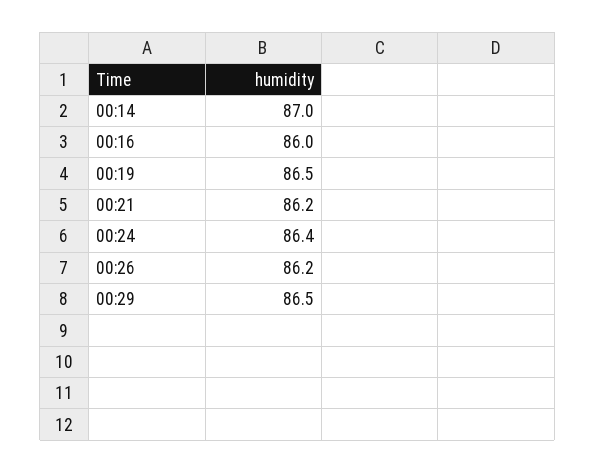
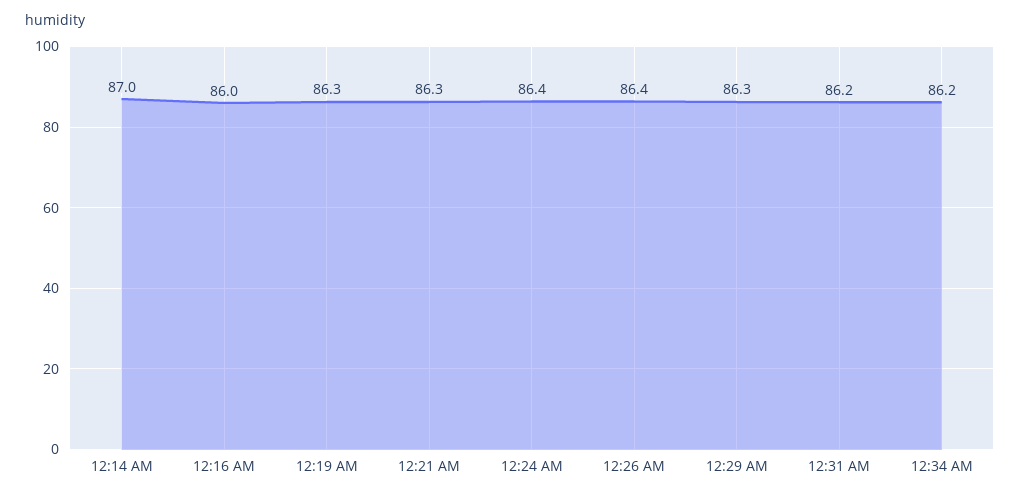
00:19: 86.5 -> 86.3
00:21: 86.2 -> 86.3
00:26: 86.2 -> 86.4
00:29: 86.5 -> 86.3
12:31 AM: none -> 86.2
12:34 AM: none -> 86.2

